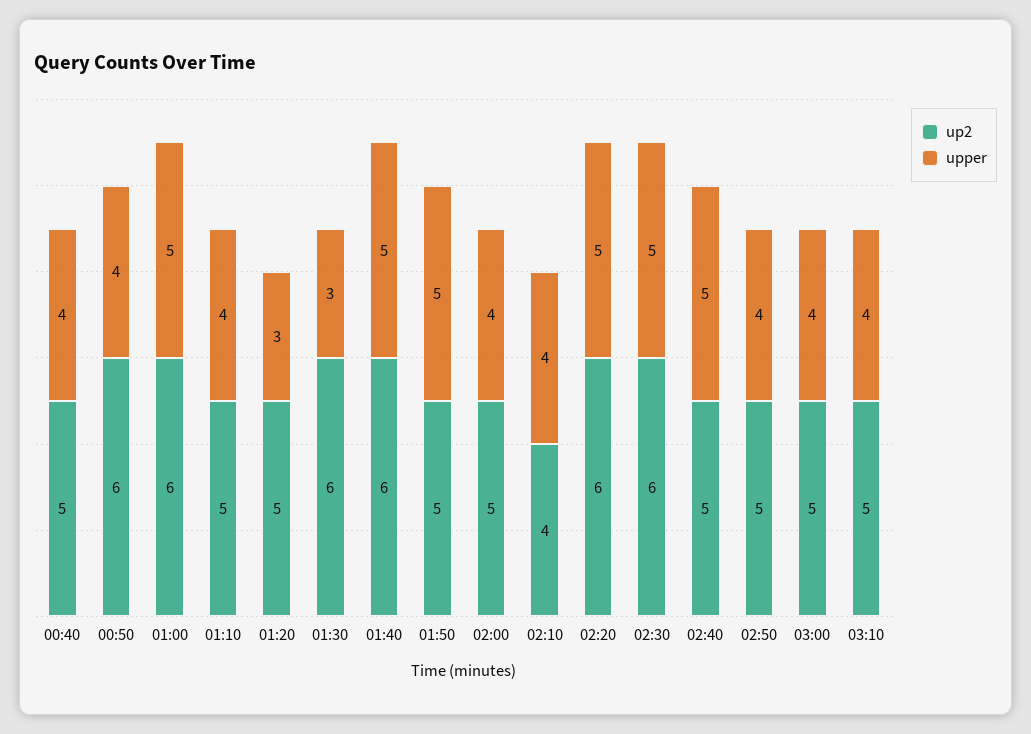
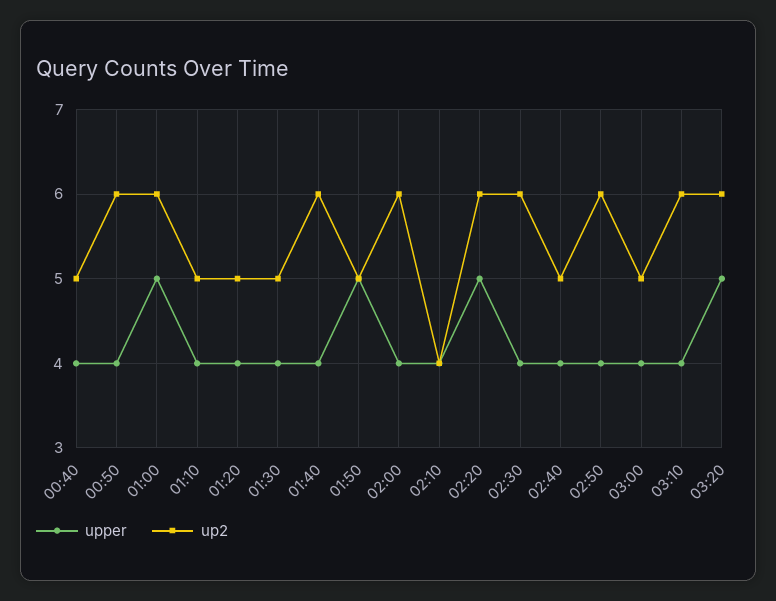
upper, 01:20: 3 -> 4
up2, 01:30: 6 -> 5
upper, 01:30: 3 -> 4
upper, 01:40: 5 -> 4
up2, 02:00: 5 -> 6
upper, 02:30: 5 -> 4
upper, 02:40: 5 -> 4
up2, 02:50: 5 -> 6
up2, 03:10: 5 -> 6
upper, 03:20: none -> 5
up2, 03:20: none -> 6

